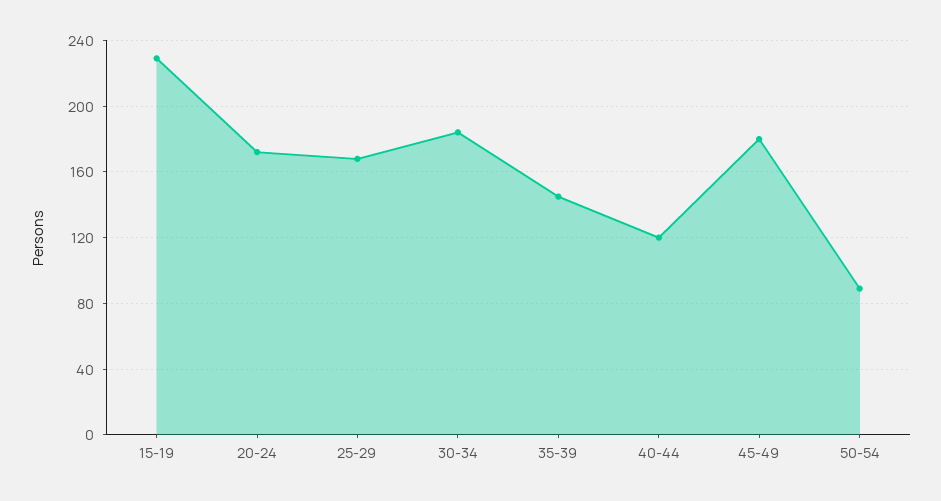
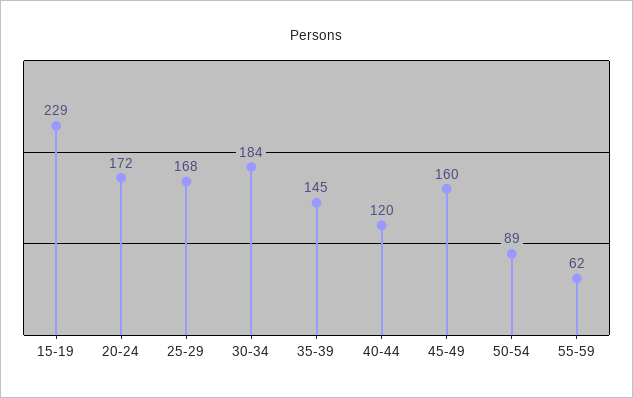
45-49: 180 -> 160
55-59: none -> 62

